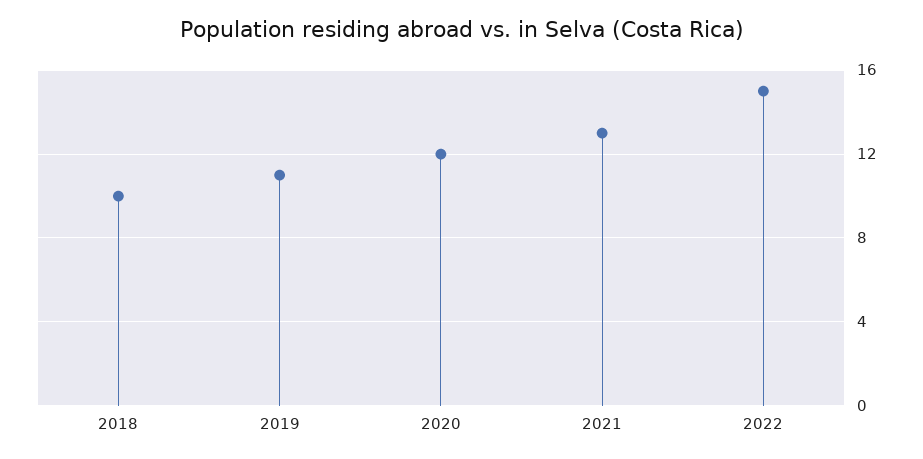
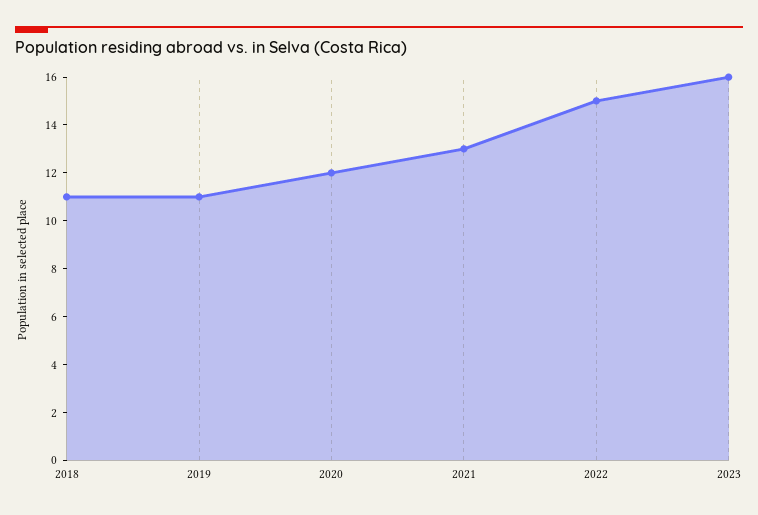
2018: 10 -> 11
2023: none -> 16

